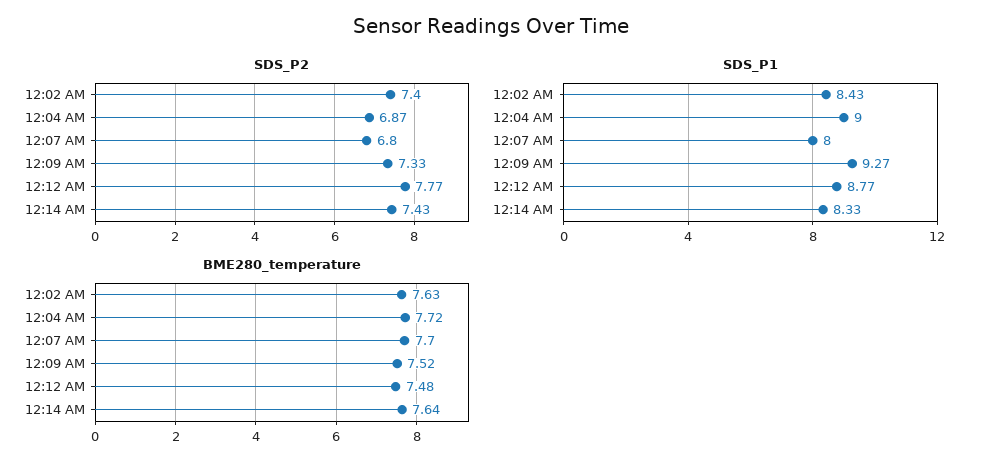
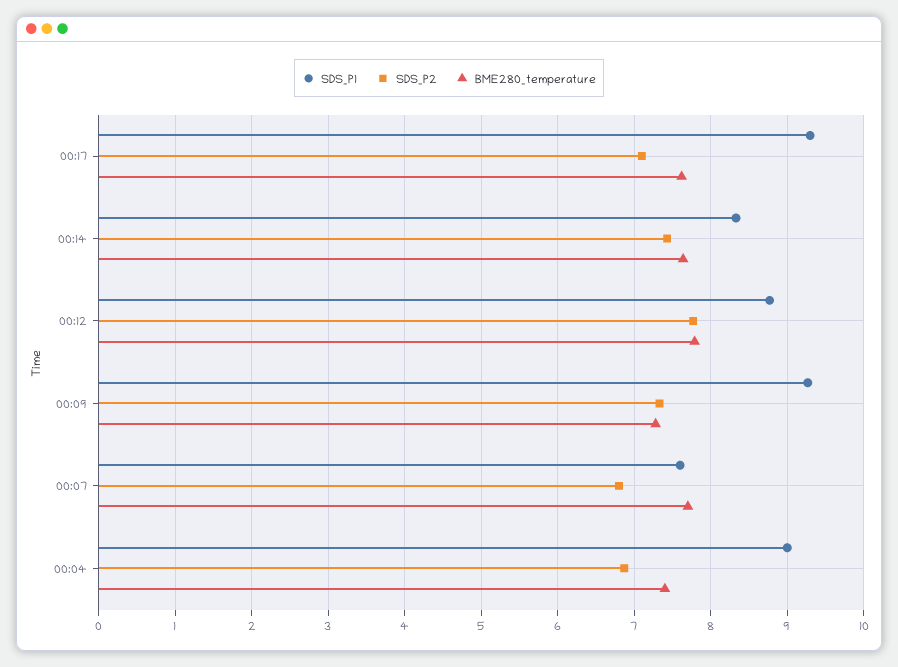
SDS_P2, 12:02 AM: 7.4 -> none
SDS_P1, 12:02 AM: 8.43 -> none
SDS_P1, 12:07 AM: 8 -> 7.6
BME280_temperature, 12:02 AM: 7.63 -> none
BME280_temperature, 12:04 AM: 7.72 -> 7.4
BME280_temperature, 12:09 AM: 7.52 -> 7.3
BME280_temperature, 12:12 AM: 7.48 -> 7.8
SDS_P1, 00:17: none -> 9.3
SDS_P2, 00:17: none -> 7.1
BME280_temperature, 00:17: none -> 7.6

